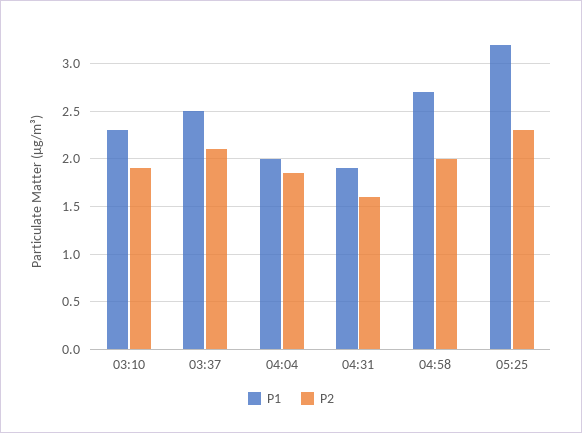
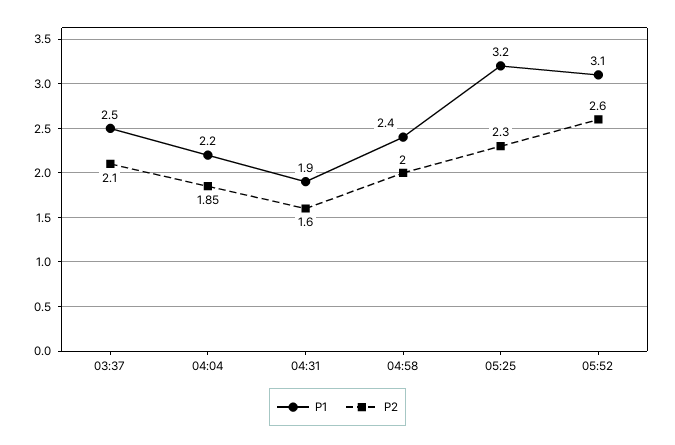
P1, 03:10: 2.3 -> none
P2, 03:10: 1.9 -> none
P1, 04:04: 2 -> 2.2
P1, 04:58: 2.7 -> 2.4
P1, 05:52: none -> 3.1
P2, 05:52: none -> 2.6

